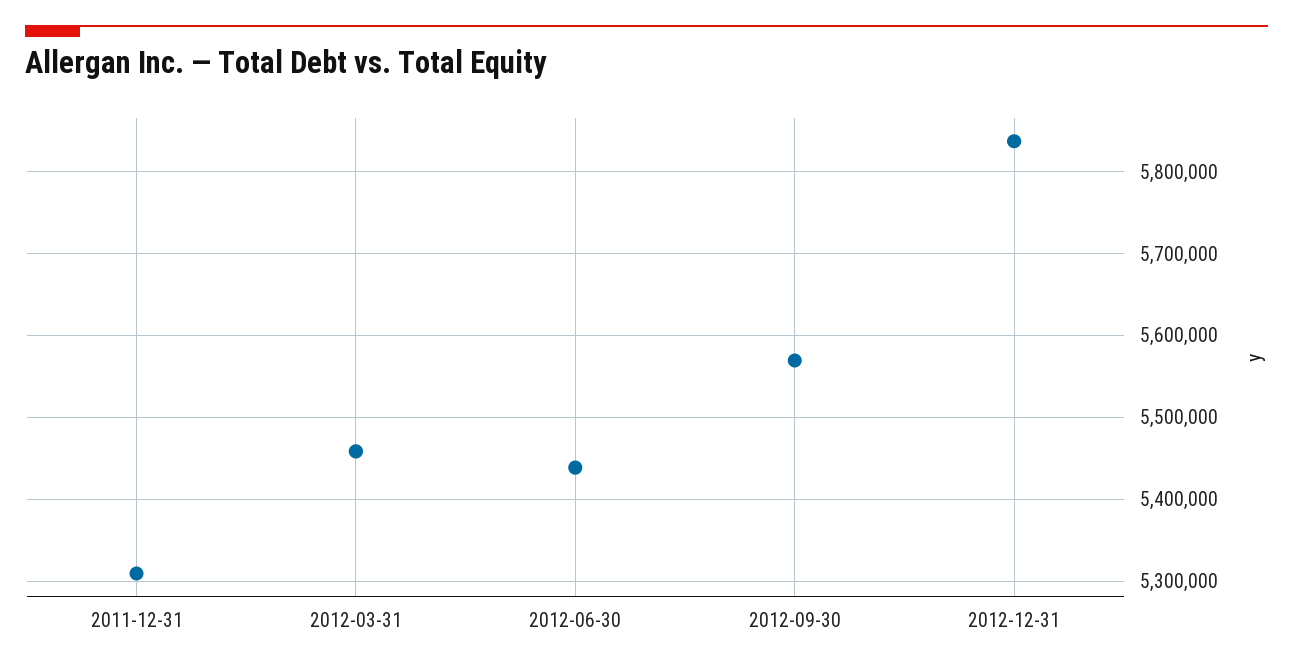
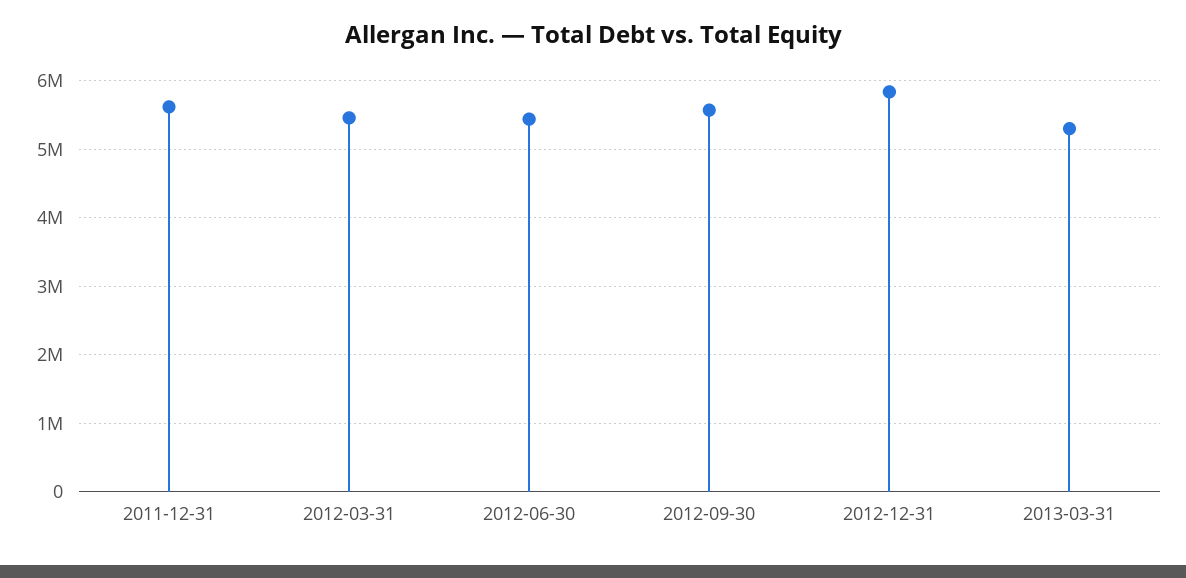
2011-12-31: 5310000 -> 5600000
2013-03-31: none -> 5300000

